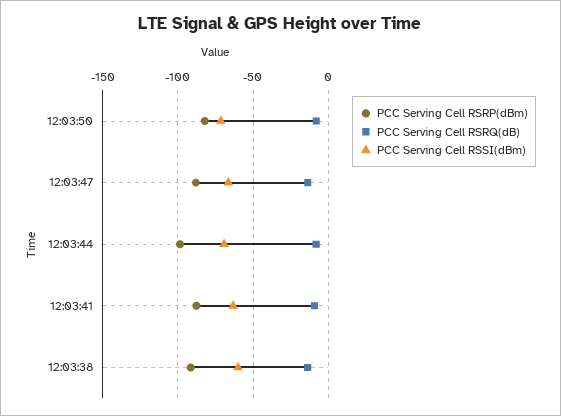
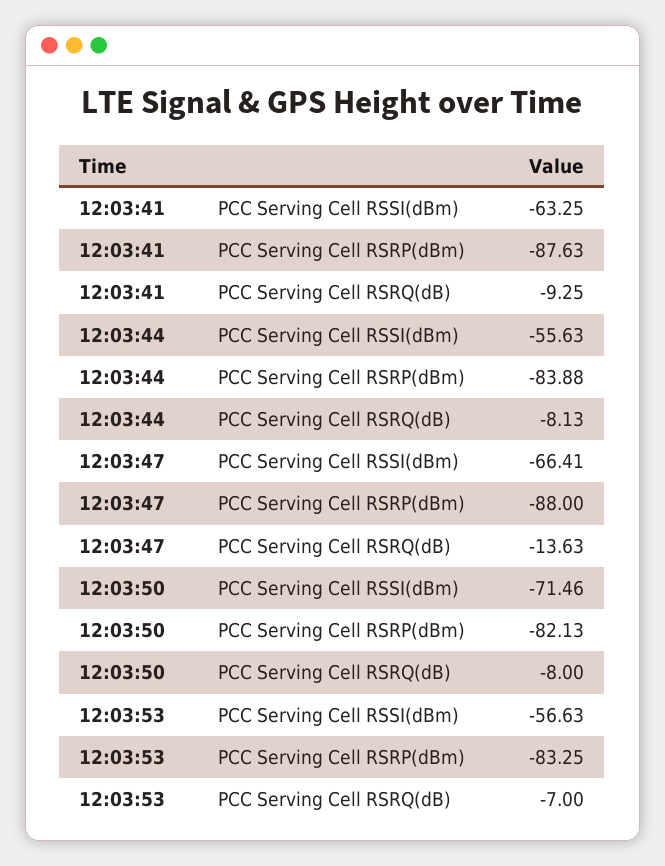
PCC Serving Cell RSRP(dBm), 12:03:44: -100 -> -83.88
PCC Serving Cell RSSI(dBm), 12:03:44: -70 -> -55.63
PCC Serving Cell RSRP(dBm), 12:03:38: -90 -> none
PCC Serving Cell RSRQ(dB), 12:03:38: -15 -> none
PCC Serving Cell RSSI(dBm), 12:03:38: -60 -> none
PCC Serving Cell RSSI(dBm), 12:03:53: none -> -56.63
PCC Serving Cell RSRP(dBm), 12:03:53: none -> -83.25
PCC Serving Cell RSRQ(dB), 12:03:53: none -> -7

